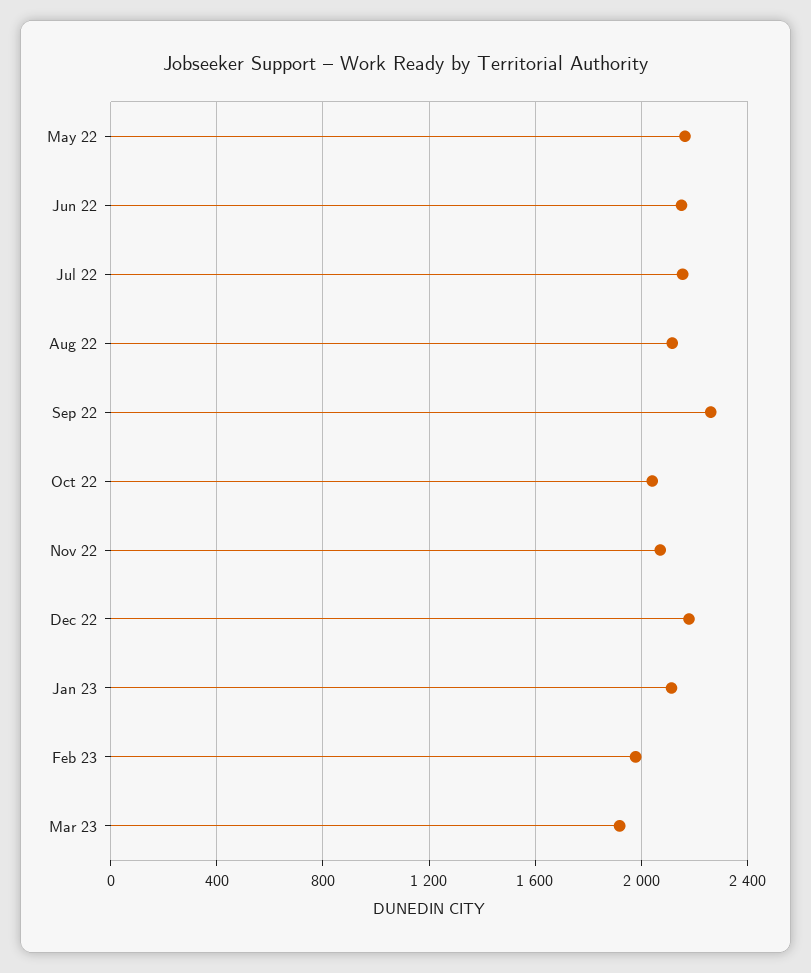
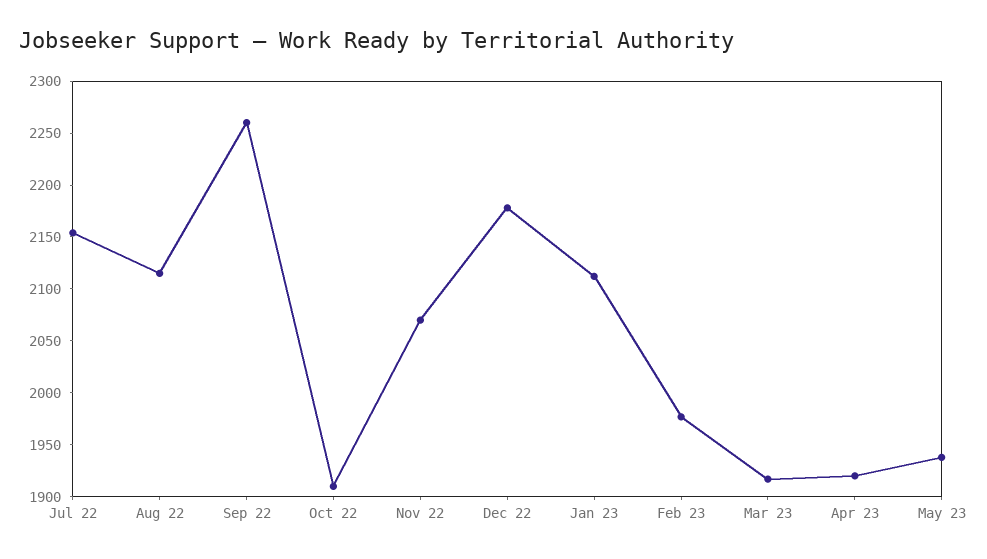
May 22: 2150 -> none
Jun 22: 2150 -> none
Oct 22: 2050 -> 1910
Apr 23: none -> 1920
May 23: none -> 1940

